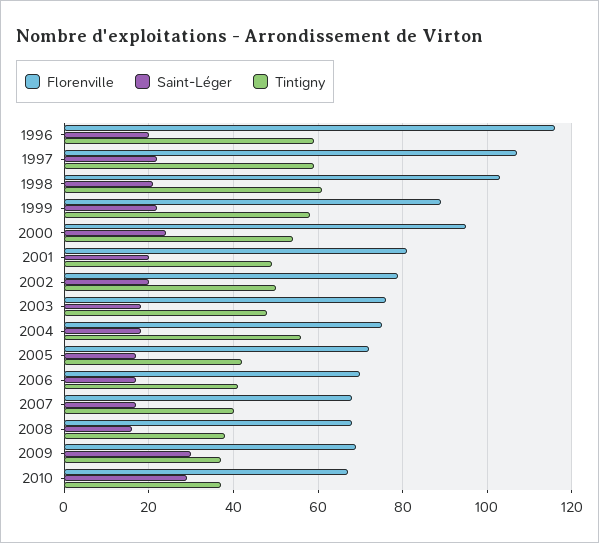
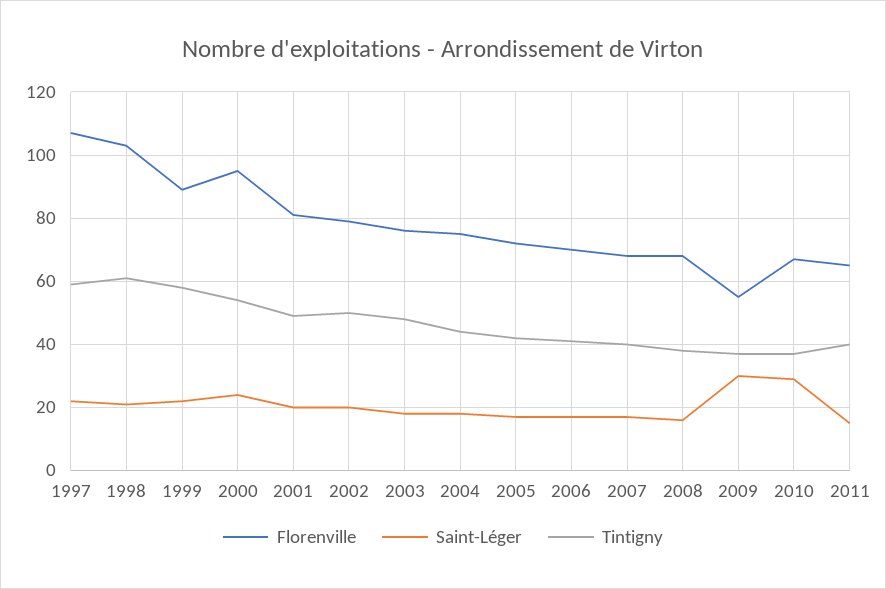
Florenville, 1996: 115 -> none
Saint-Léger, 1996: 20 -> none
Tintigny, 1996: 60 -> none
Tintigny, 2004: 55 -> 45
Florenville, 2009: 70 -> 55
Florenville, 2011: none -> 65
Saint-Léger, 2011: none -> 15
Tintigny, 2011: none -> 40

